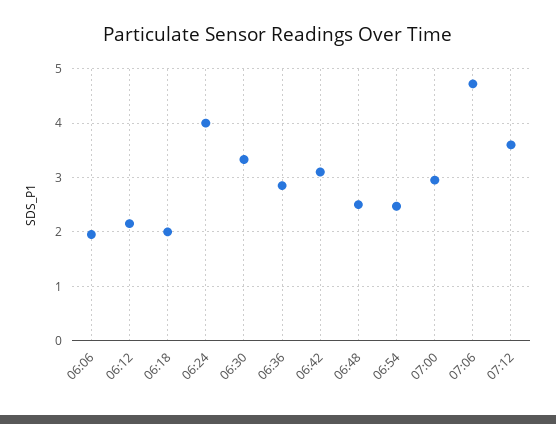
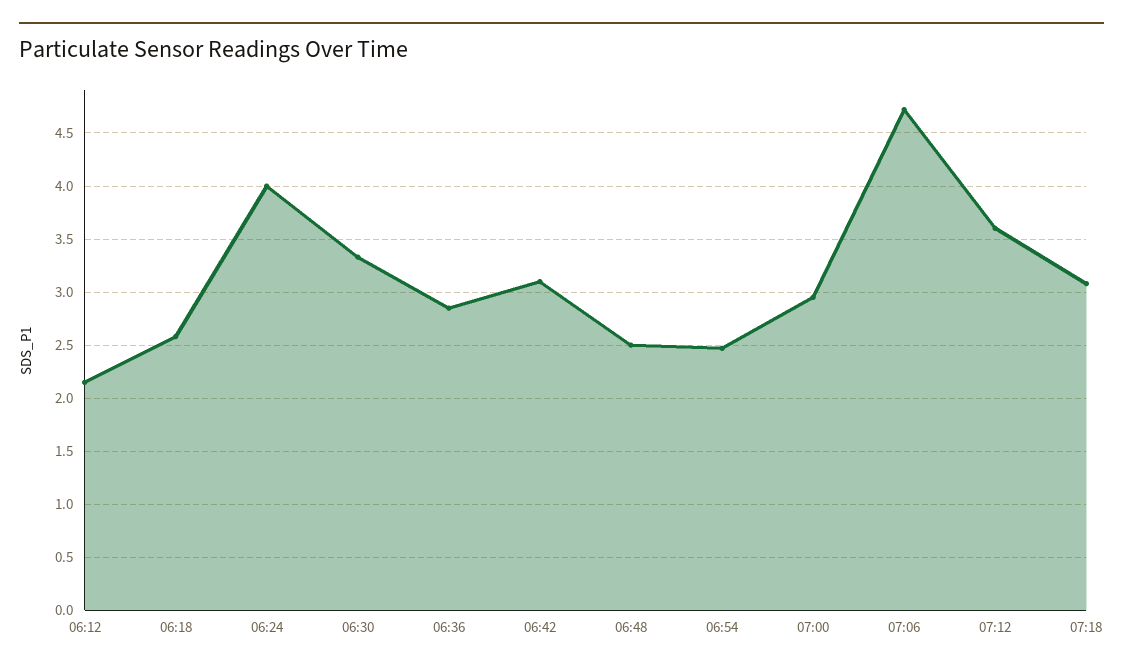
06:06: 2 -> none
06:18: 2 -> 2.6
07:18: none -> 3.1

